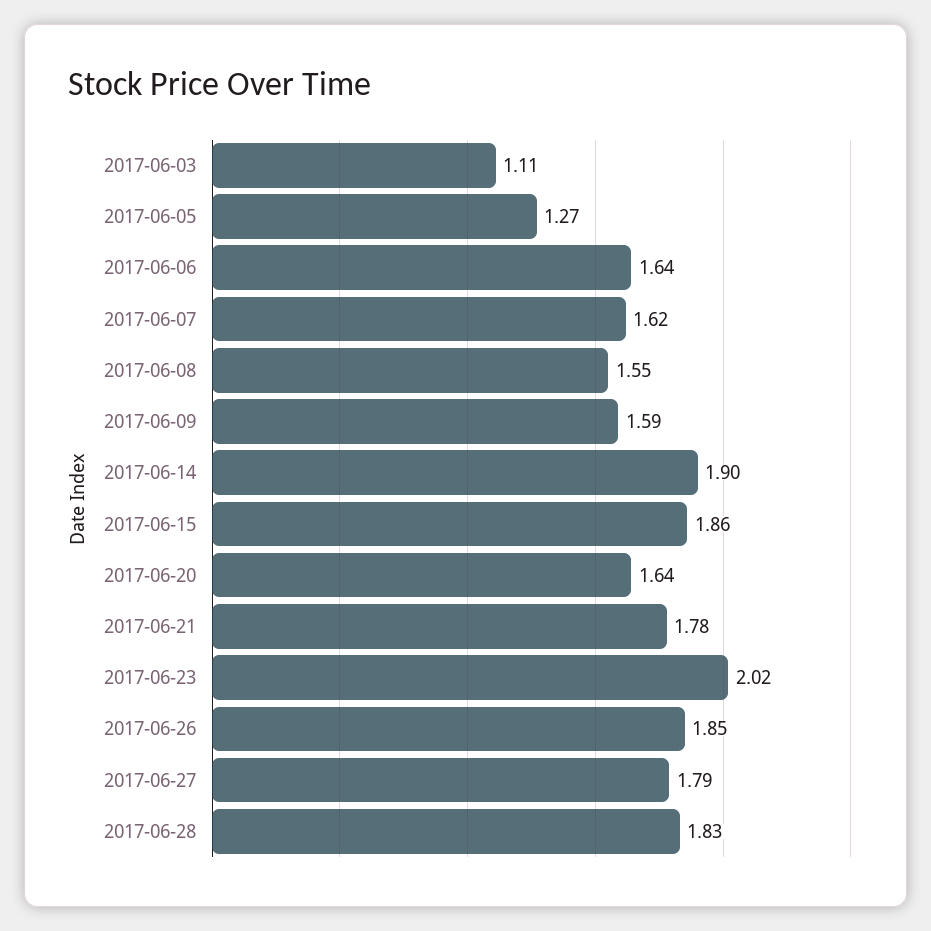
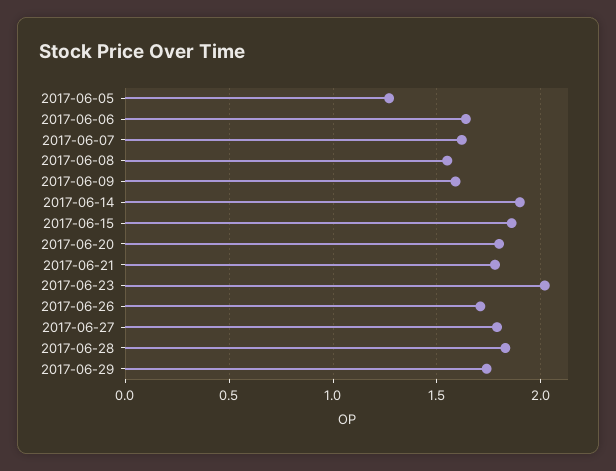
2017-06-03: 1.11 -> none
2017-06-20: 1.64 -> 1.8
2017-06-26: 1.85 -> 1.7
2017-06-29: none -> 1.75

